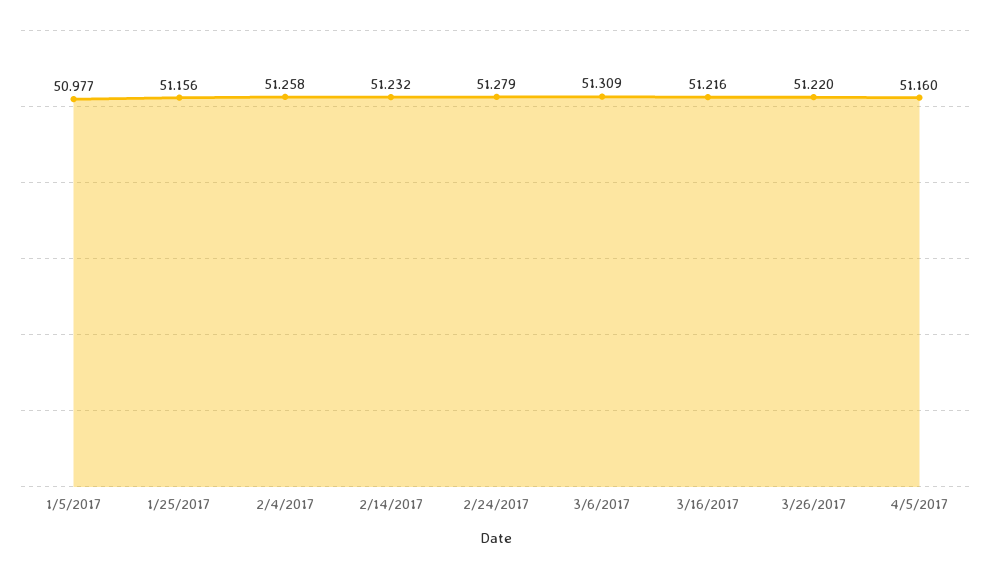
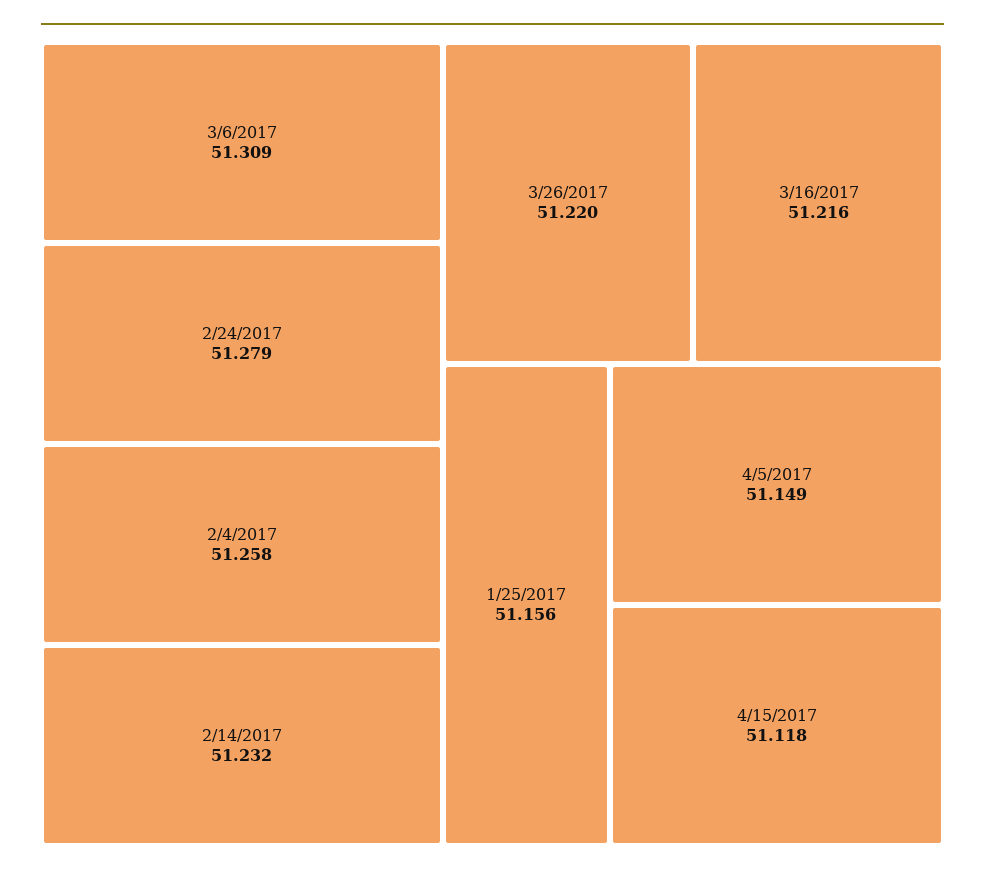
1/5/2017: 50.977 -> none
4/5/2017: 51.16 -> 51.149
4/15/2017: none -> 51.118

